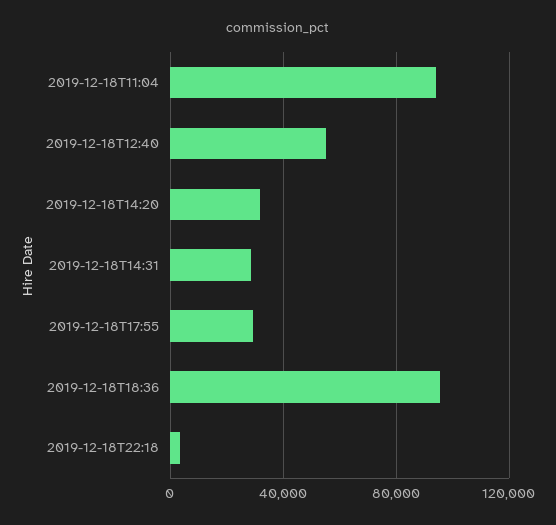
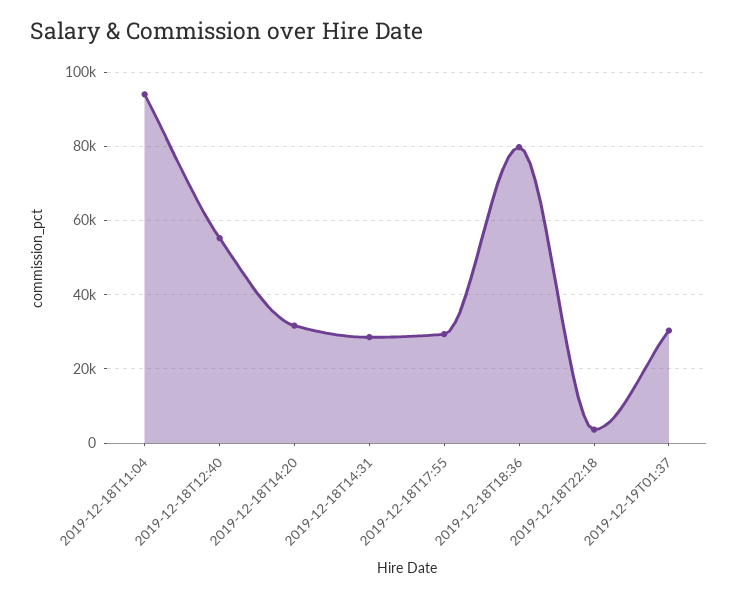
2019-12-18T18:36: 95000 -> 80000
2019-12-19T01:37: none -> 30000

